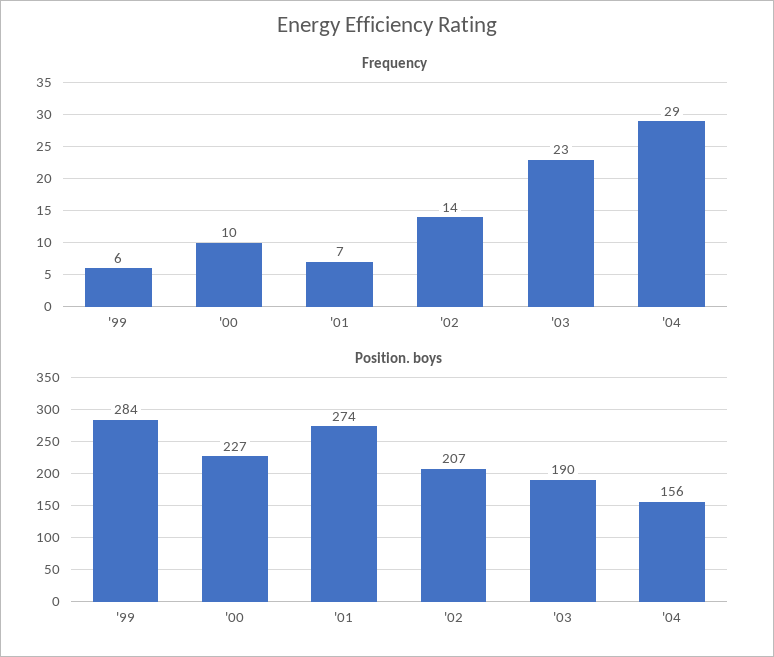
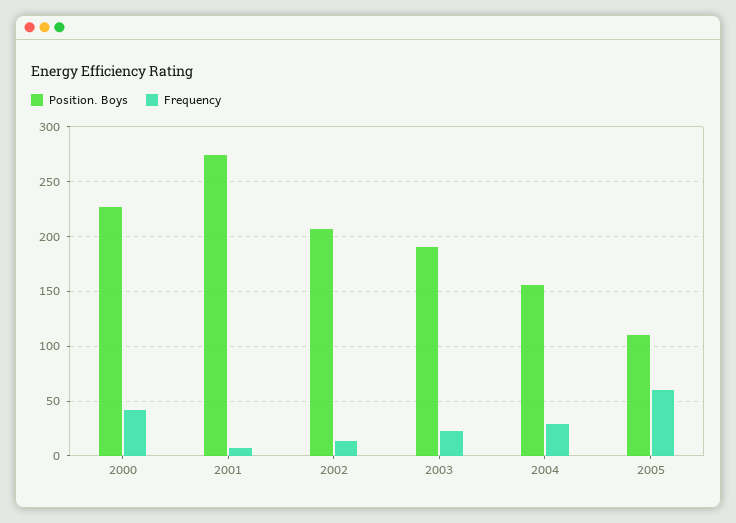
Frequency, '99: 6 -> none
Frequency, '00: 10 -> 40
Position. boys, '99: 284 -> none
Position. boys, 2005: none -> 110
Frequency, 2005: none -> 60

